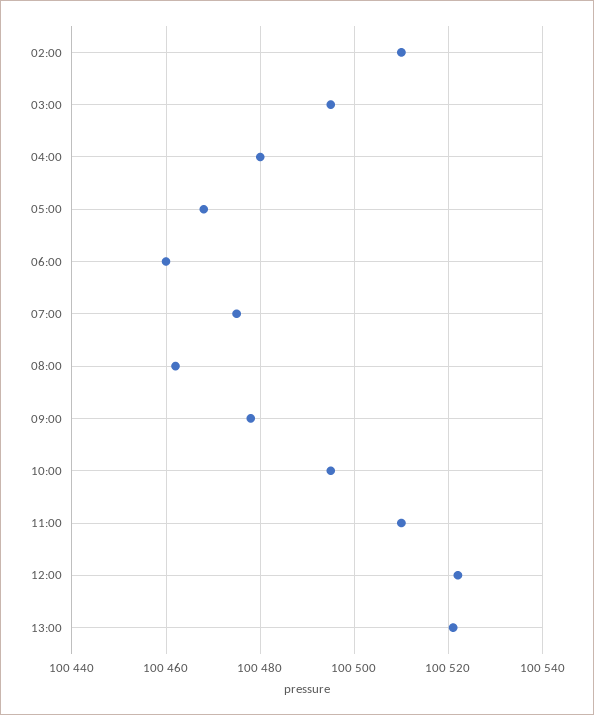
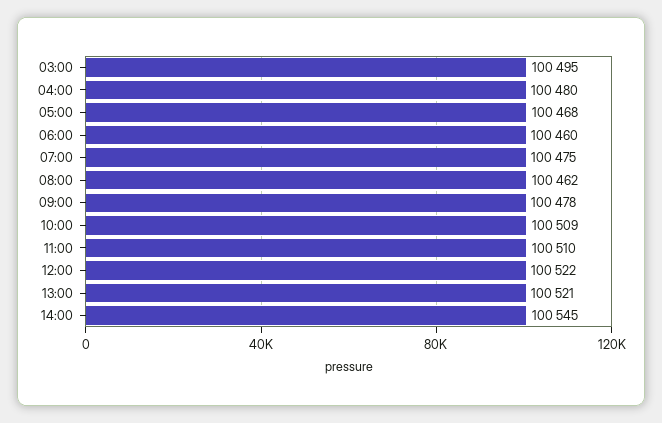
02:00: 100510 -> none
10:00: 100495 -> 100509
14:00: none -> 100545

